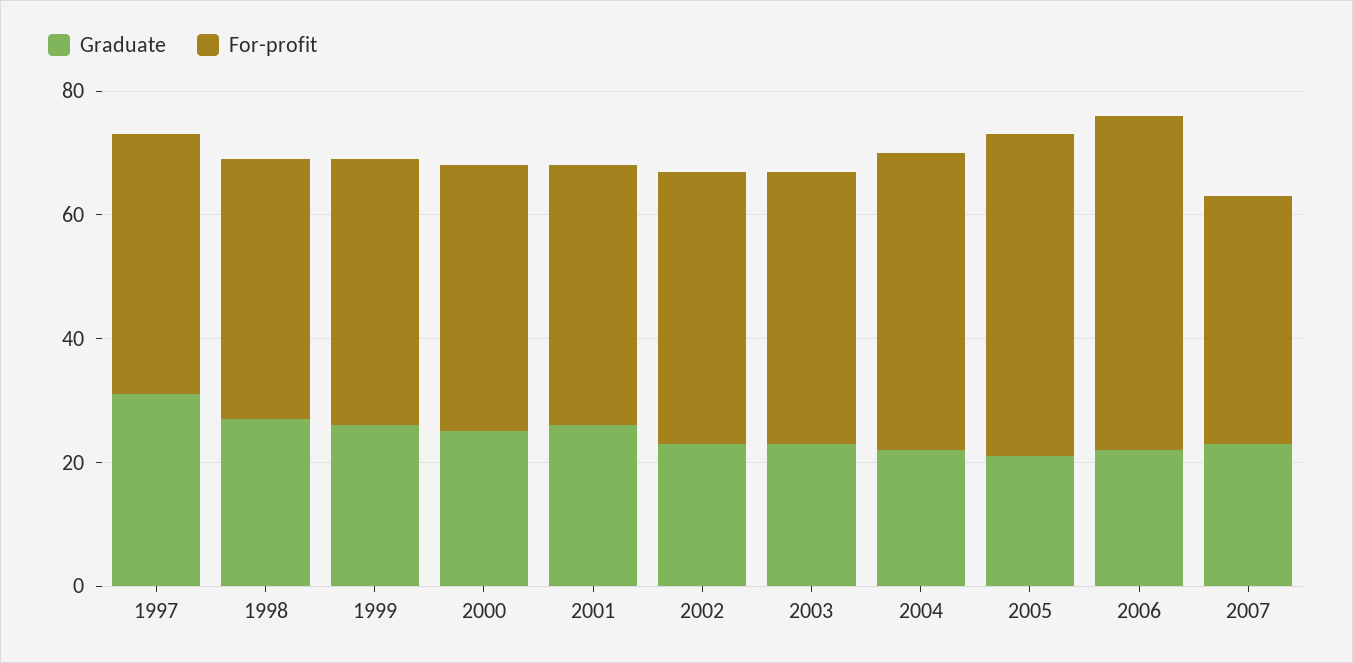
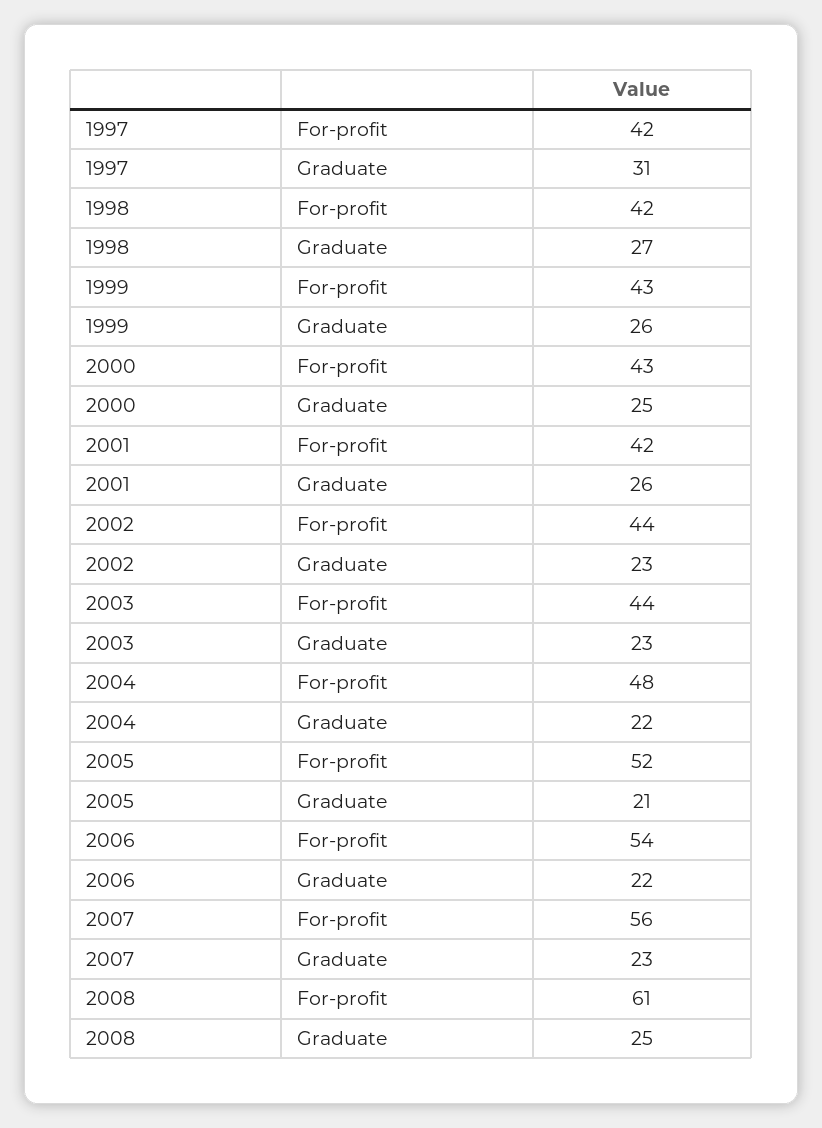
For-profit, 2007: 40 -> 56
For-profit, 2008: none -> 61
Graduate, 2008: none -> 25

